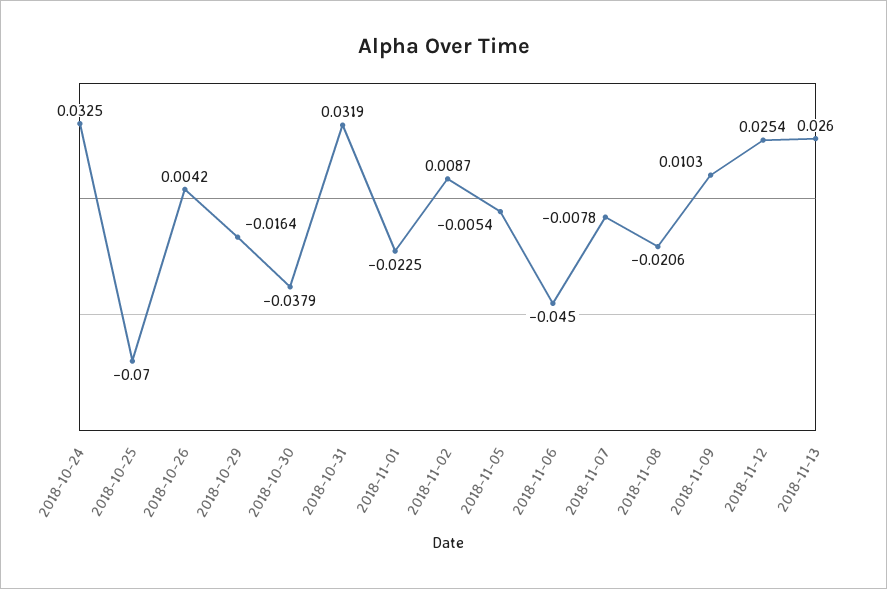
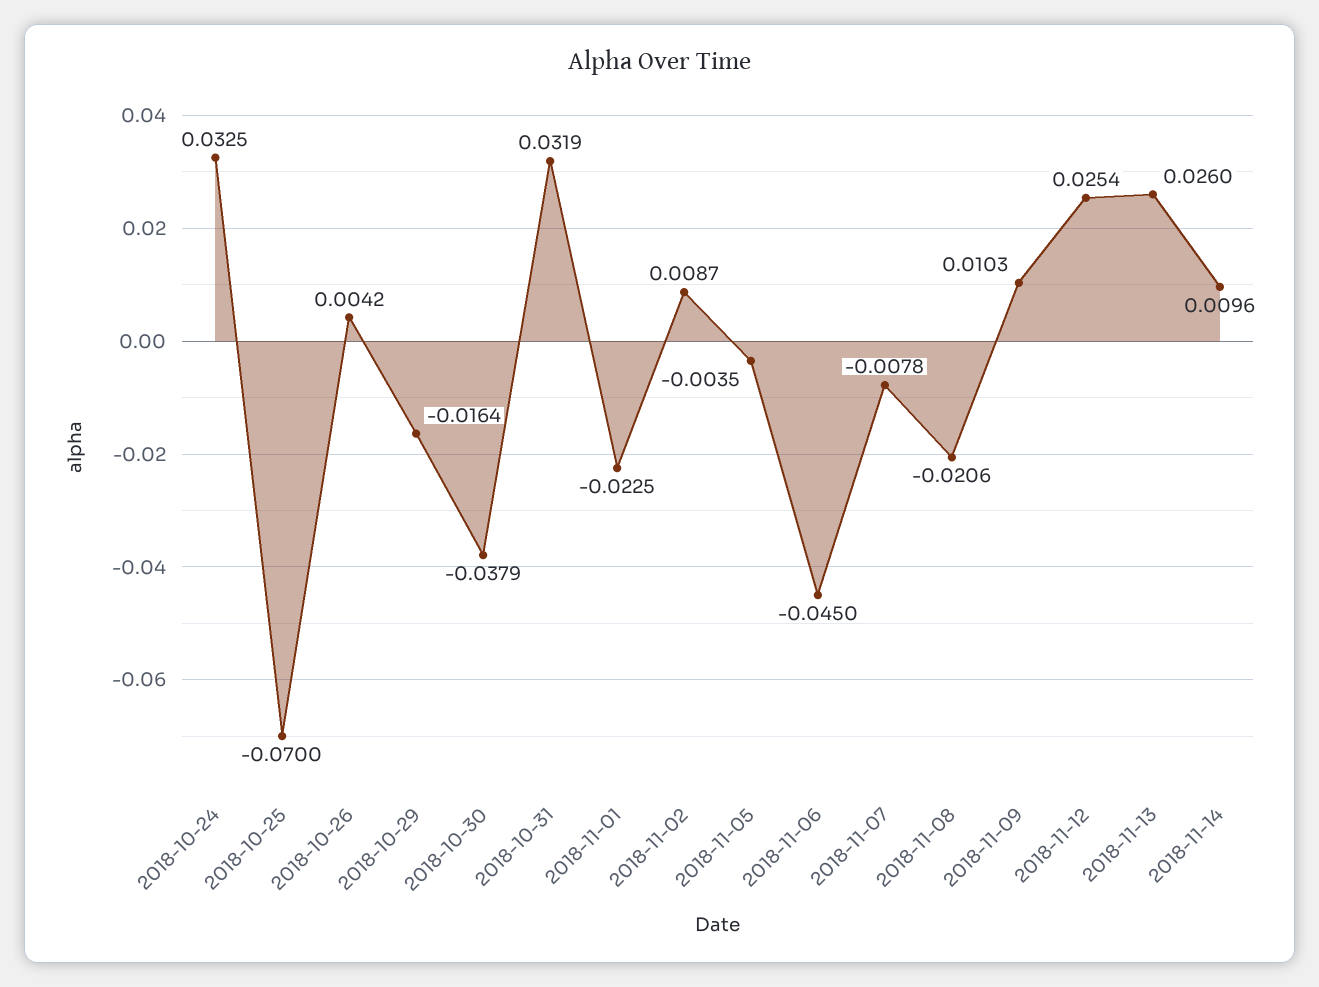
2018-11-05: -0.0054 -> -0.0035
2018-11-14: none -> 0.0096

